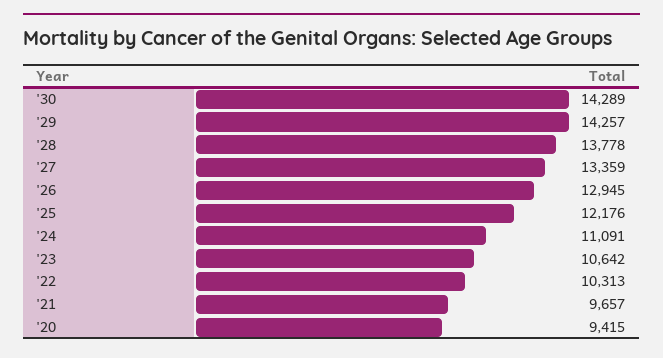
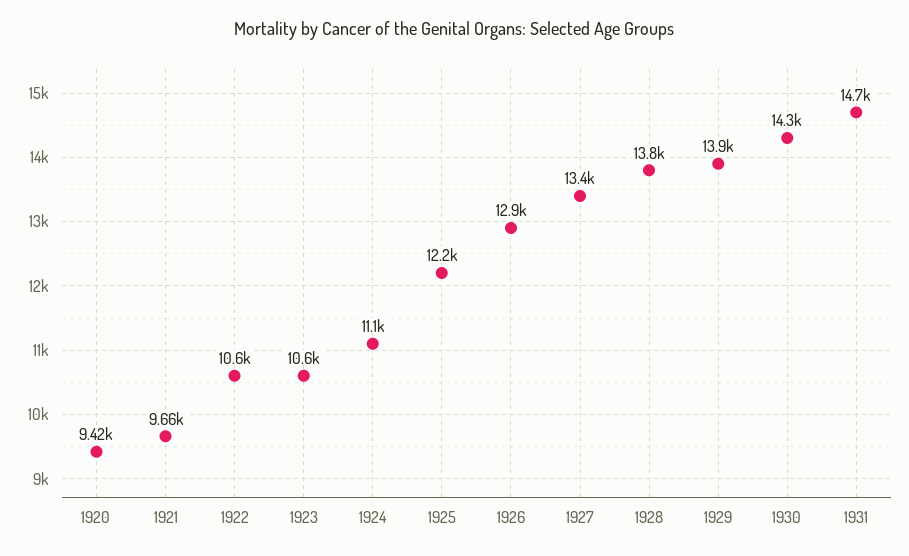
'29: 14257 -> 13900
'22: 10313 -> 10600
1931: none -> 14700

